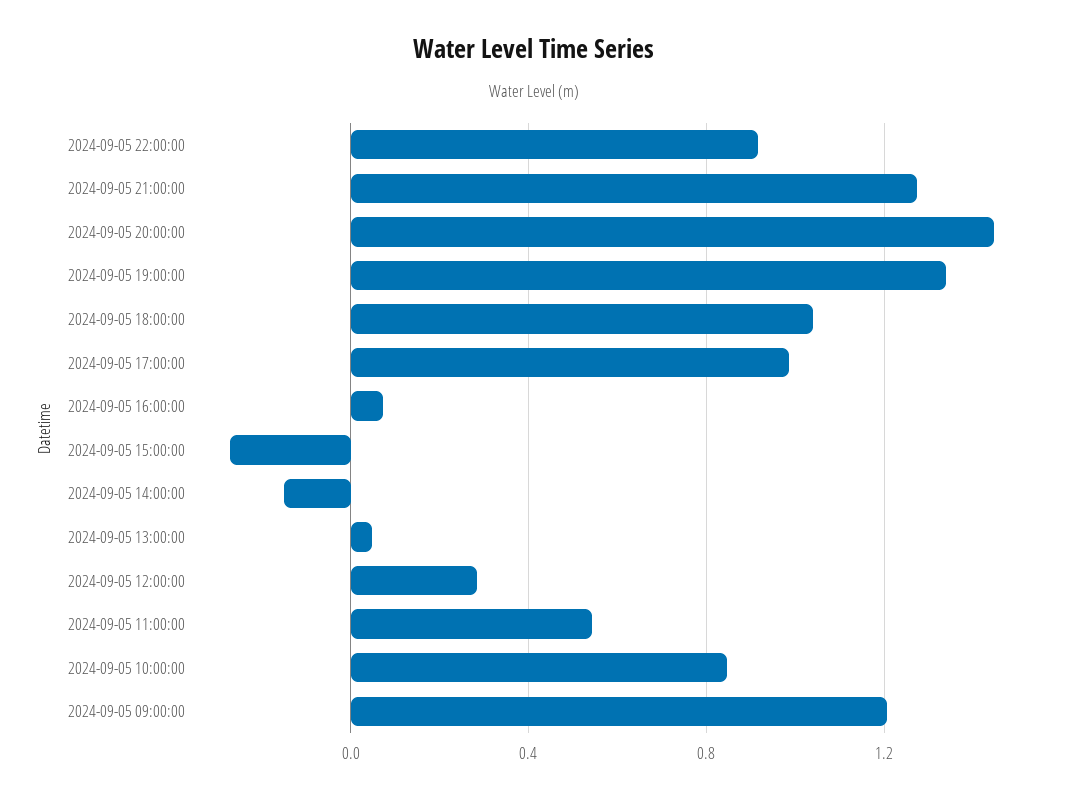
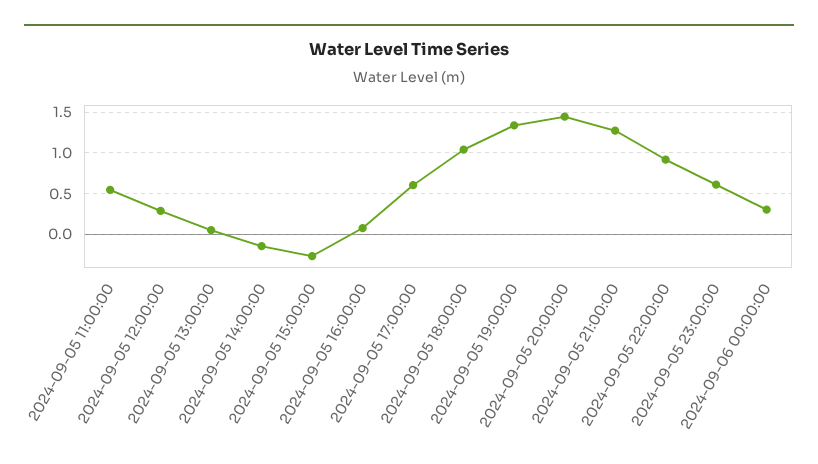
2024-09-05 17:00:00: 1 -> 0.6
2024-09-05 10:00:00: 0.85 -> none
2024-09-05 09:00:00: 1.2 -> none
2024-09-05 23:00:00: none -> 0.6
2024-09-06 00:00:00: none -> 0.3

